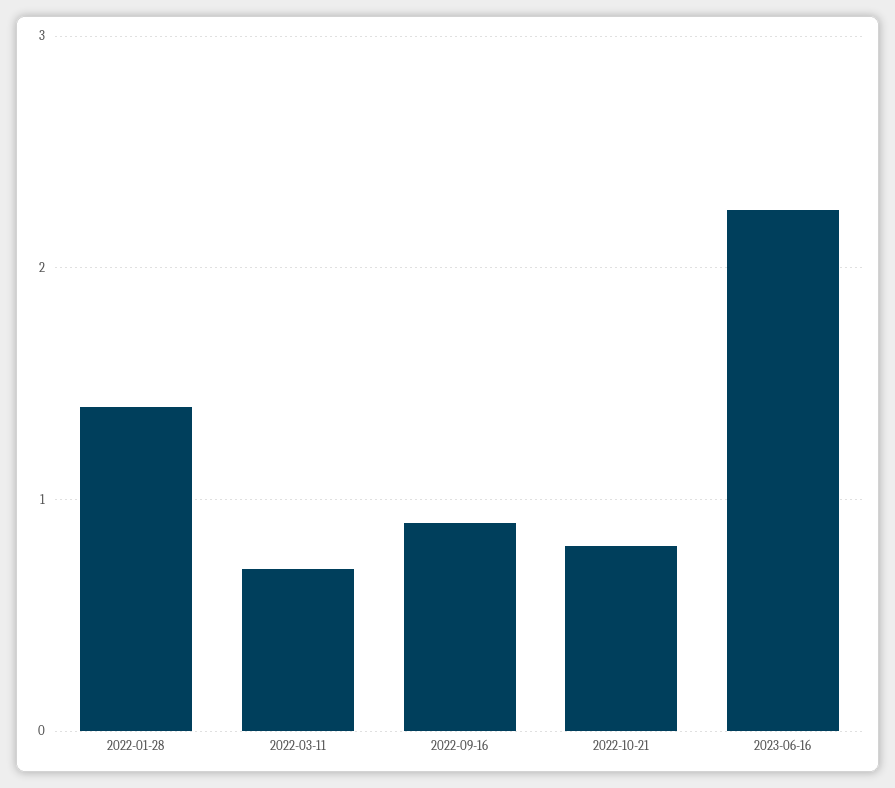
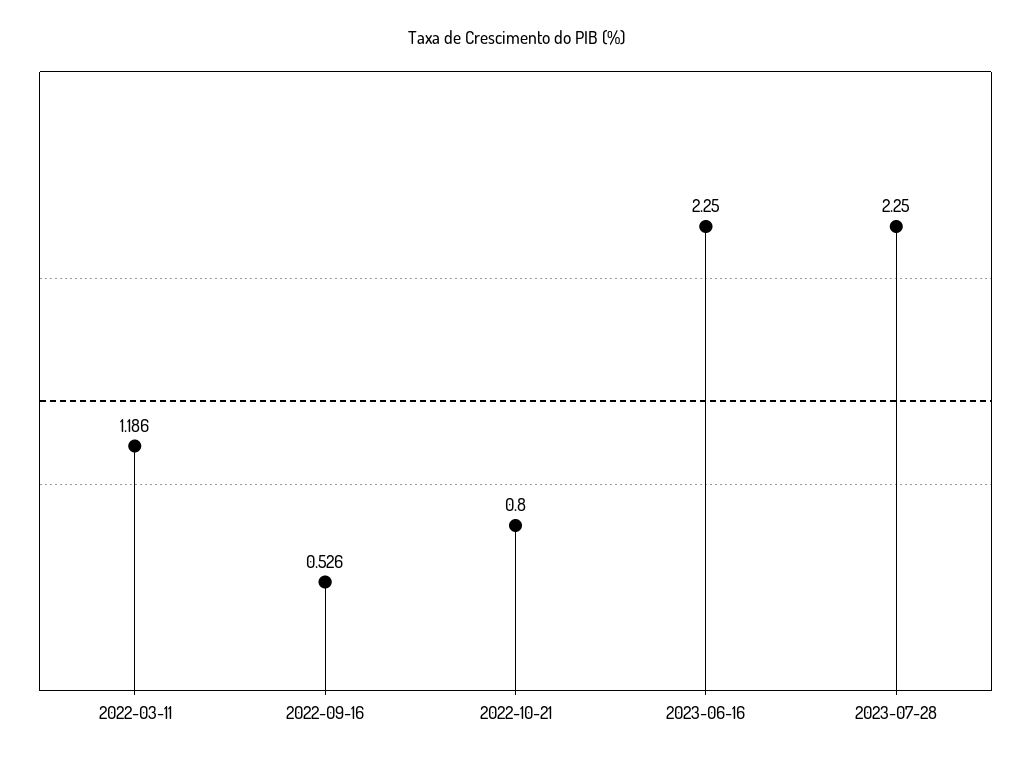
2022-01-28: 1.4 -> none
2022-03-11: 0.7 -> 1.186
2022-09-16: 0.9 -> 0.526
2023-07-28: none -> 2.25

